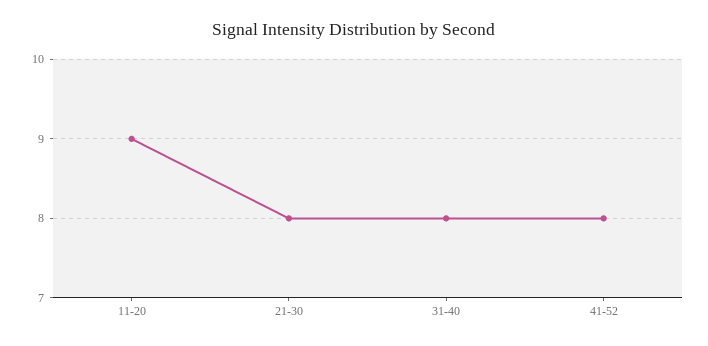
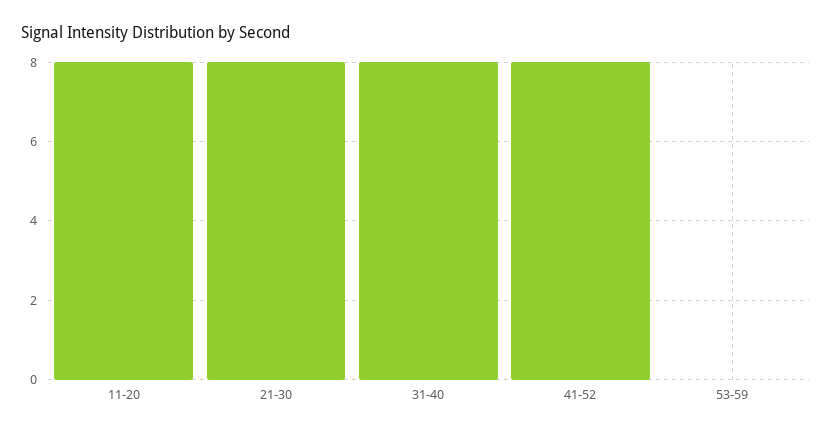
11-20: 9 -> 8
53-59: none -> 0

